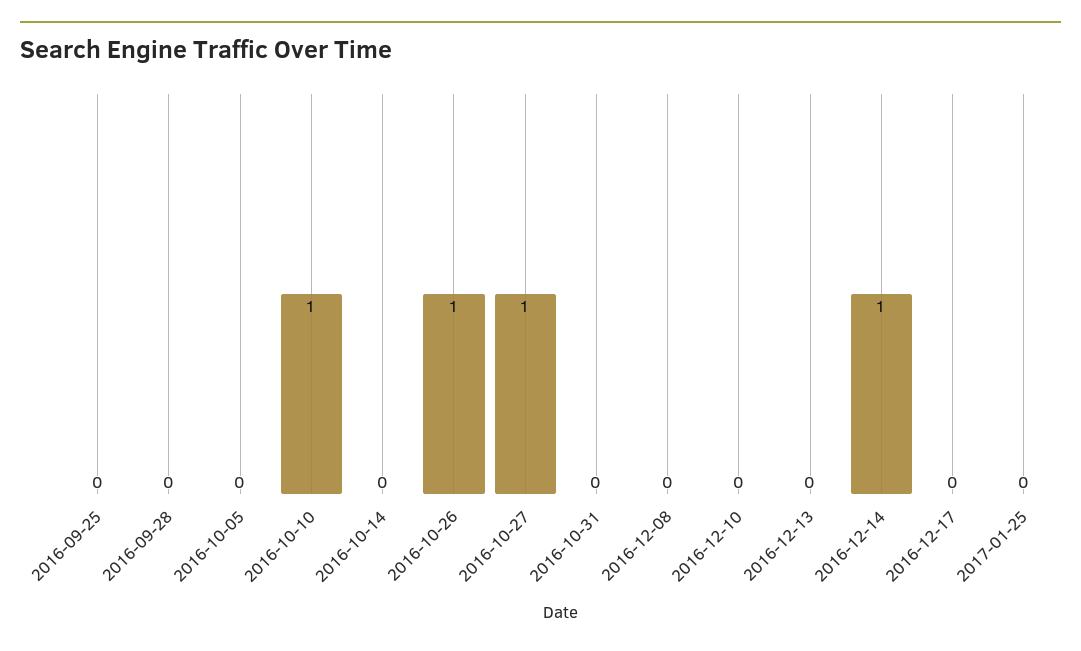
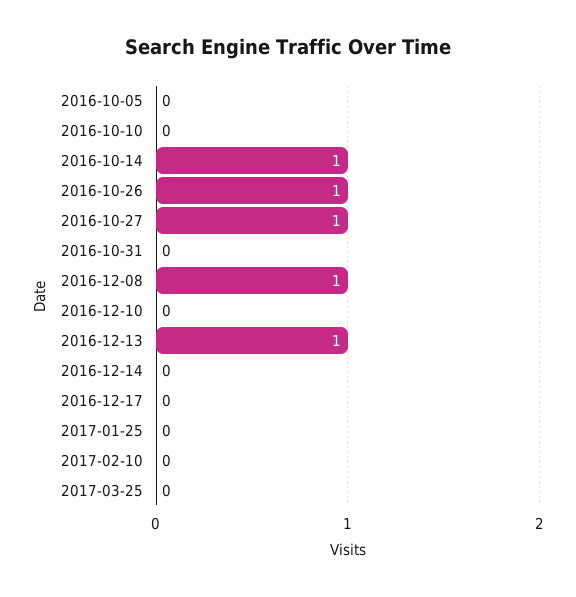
2016-09-25: 0 -> none
2016-09-28: 0 -> none
2016-10-10: 1 -> 0
2016-10-14: 0 -> 1
2016-12-08: 0 -> 1
2016-12-13: 0 -> 1
2016-12-14: 1 -> 0
2017-02-10: none -> 0
2017-03-25: none -> 0

